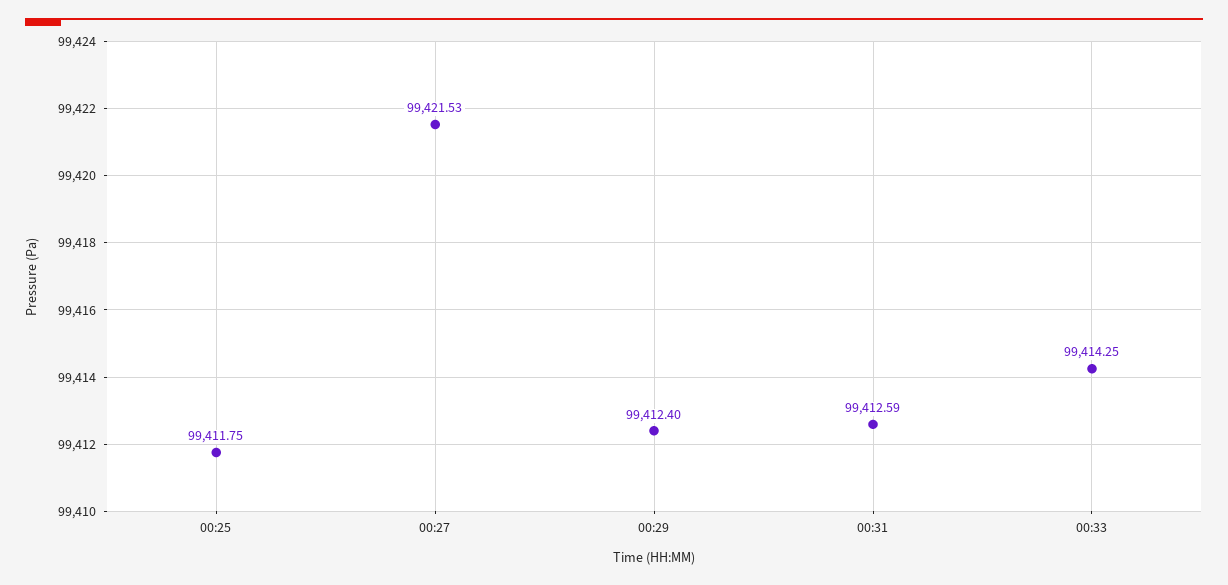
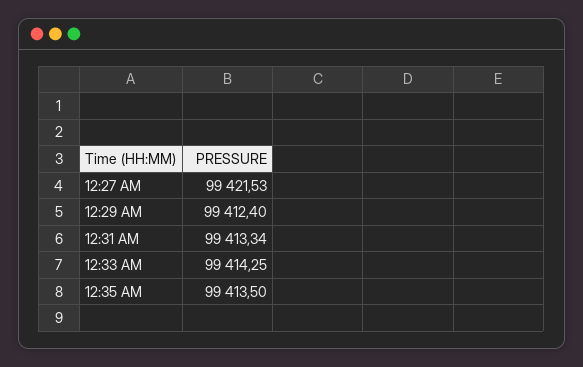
00:25: 99411.75 -> none
00:31: 99412.59 -> 99413.34
12:35 AM: none -> 99413.5

